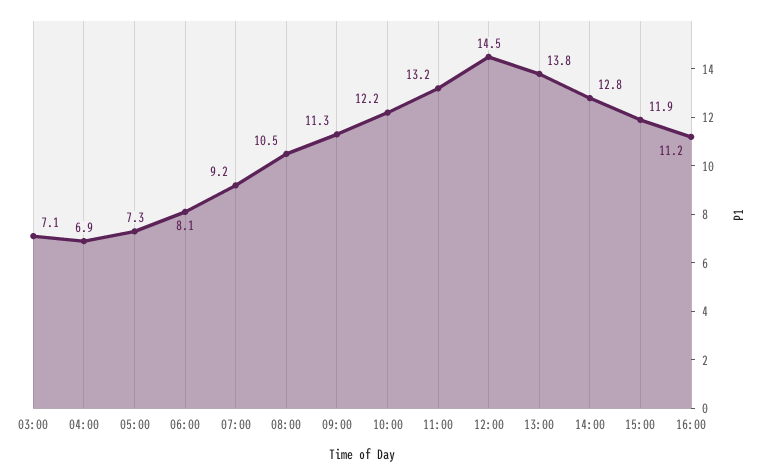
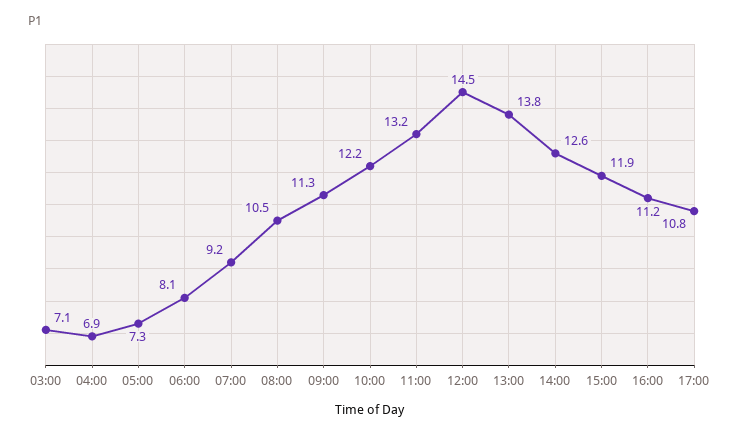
14:00: 12.8 -> 12.6
17:00: none -> 10.8

